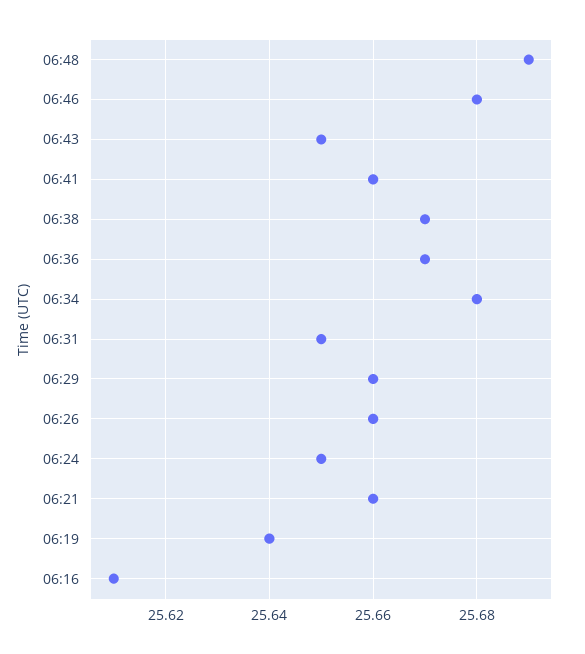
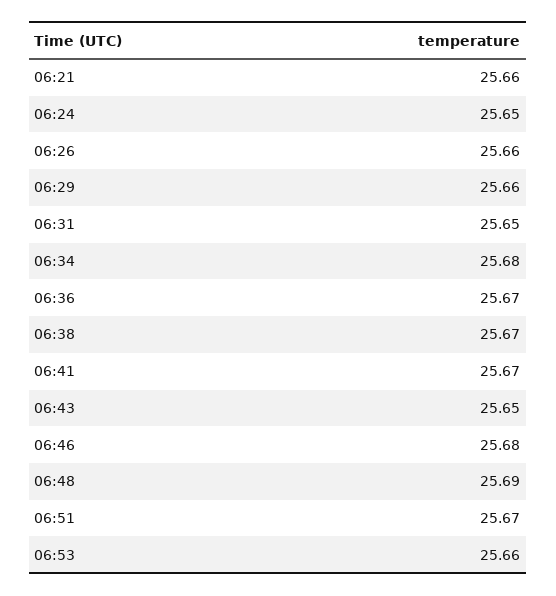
06:41: 25.66 -> 25.67
06:19: 25.64 -> none
06:16: 25.61 -> none
06:51: none -> 25.67
06:53: none -> 25.66

